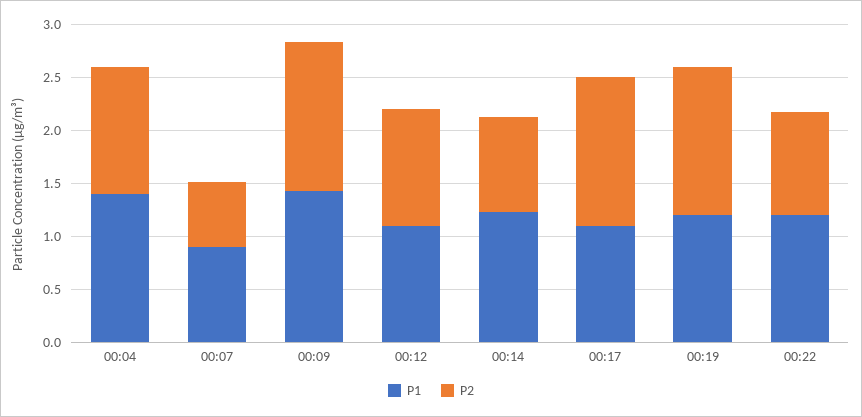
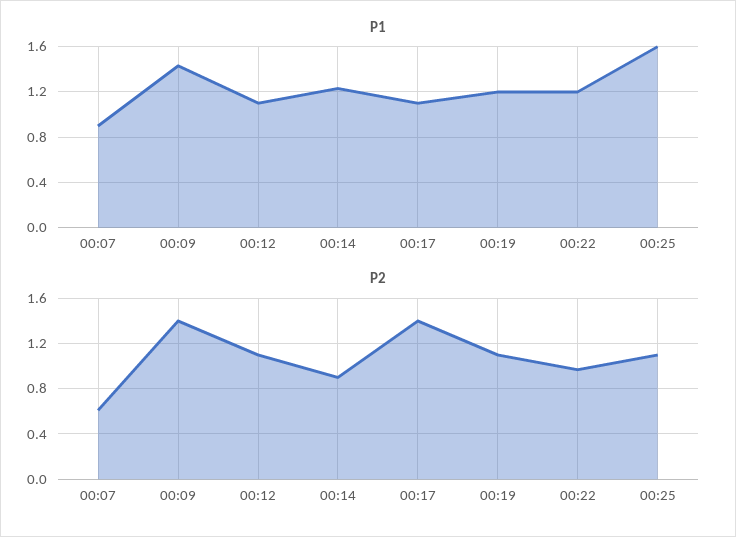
P1, 00:04: 1.4 -> none
P2, 00:04: 1.2 -> none
P2, 00:19: 1.4 -> 1.1
P1, 00:25: none -> 1.6
P2, 00:25: none -> 1.1

